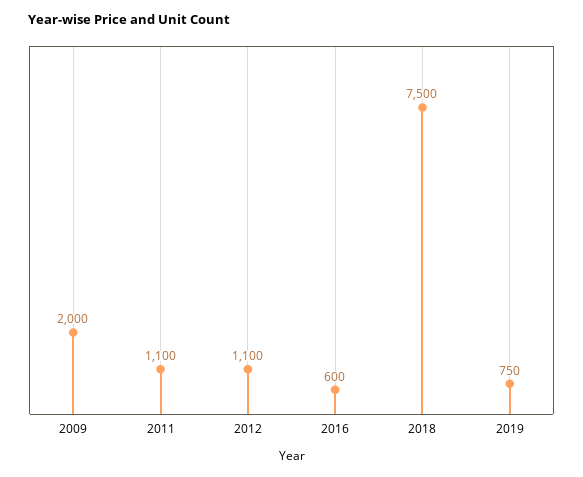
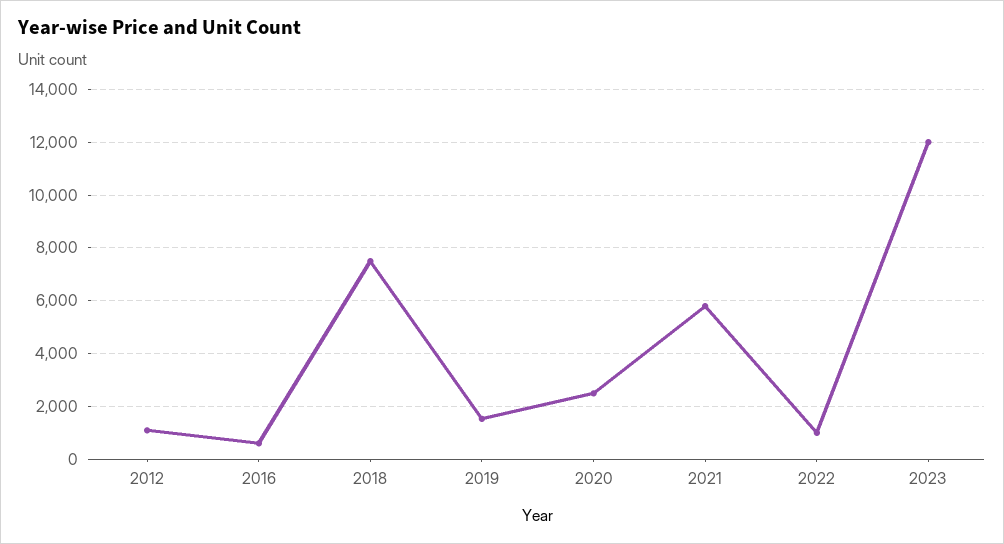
2009: 2000 -> none
2011: 1100 -> none
2019: 750 -> 1500
2020: none -> 2500
2021: none -> 5750
2022: none -> 1000
2023: none -> 12000

